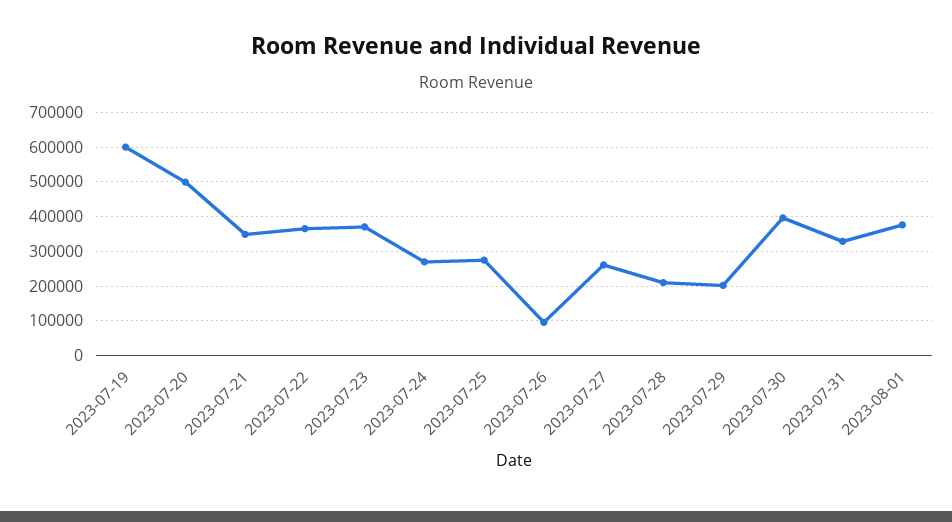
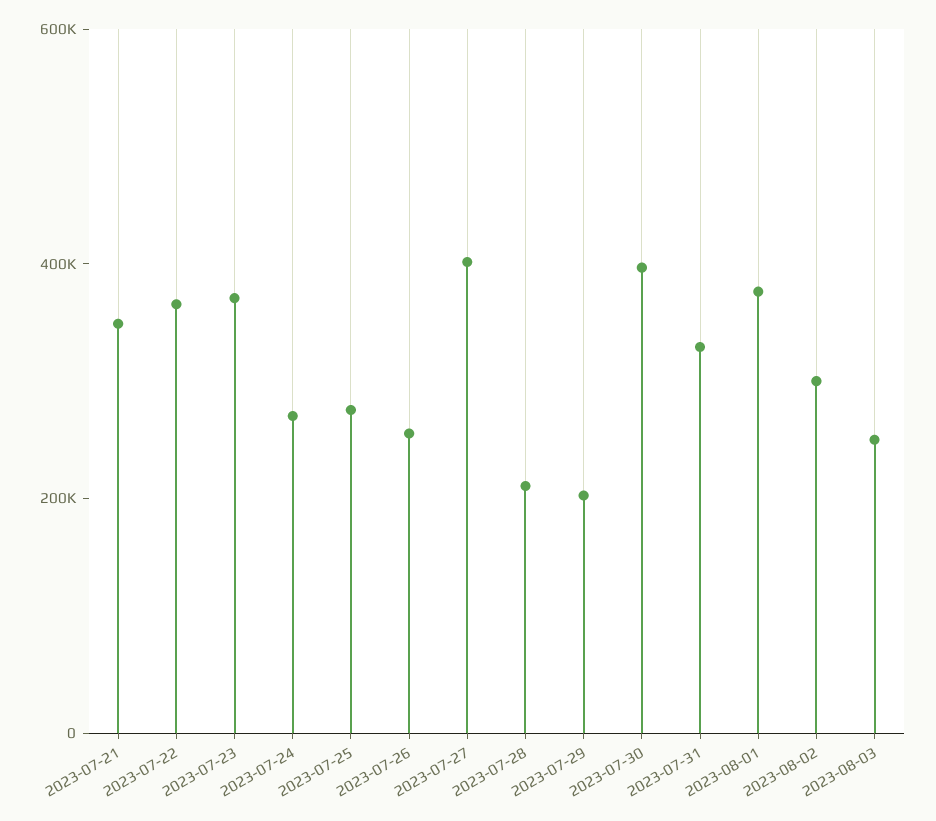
2023-07-19: 600000 -> none
2023-07-20: 500000 -> none
2023-07-26: 100000 -> 250000
2023-07-27: 260000 -> 400000
2023-08-02: none -> 300000
2023-08-03: none -> 250000

